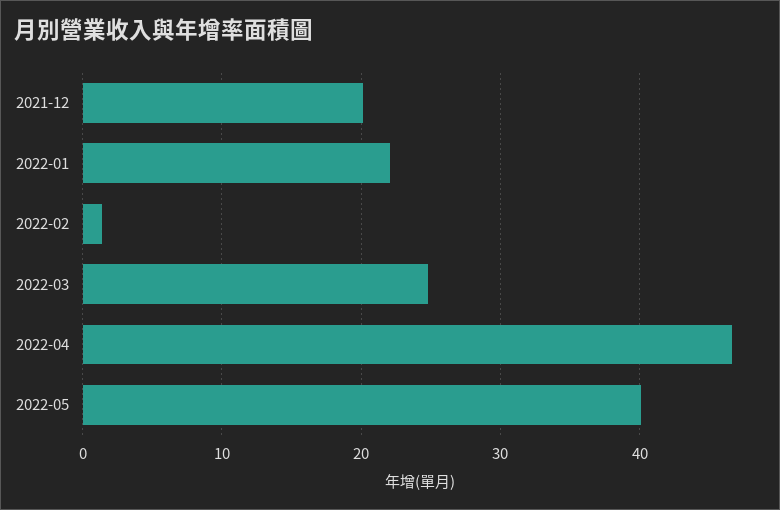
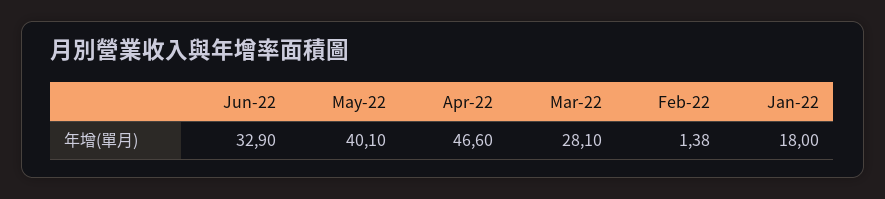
2021-12: 20 -> none
2022-01: 22 -> 18
2022-03: 25 -> 28.1
Jun-22: none -> 32.9

